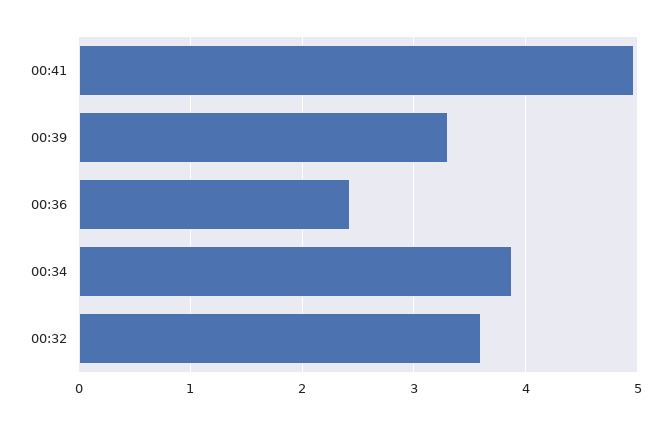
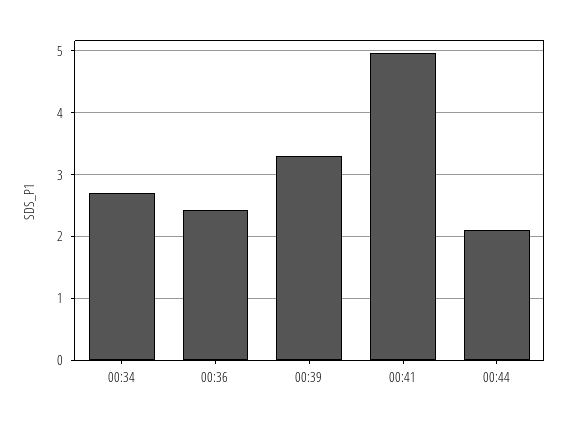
00:34: 3.9 -> 2.7
00:32: 3.6 -> none
00:44: none -> 2.1

